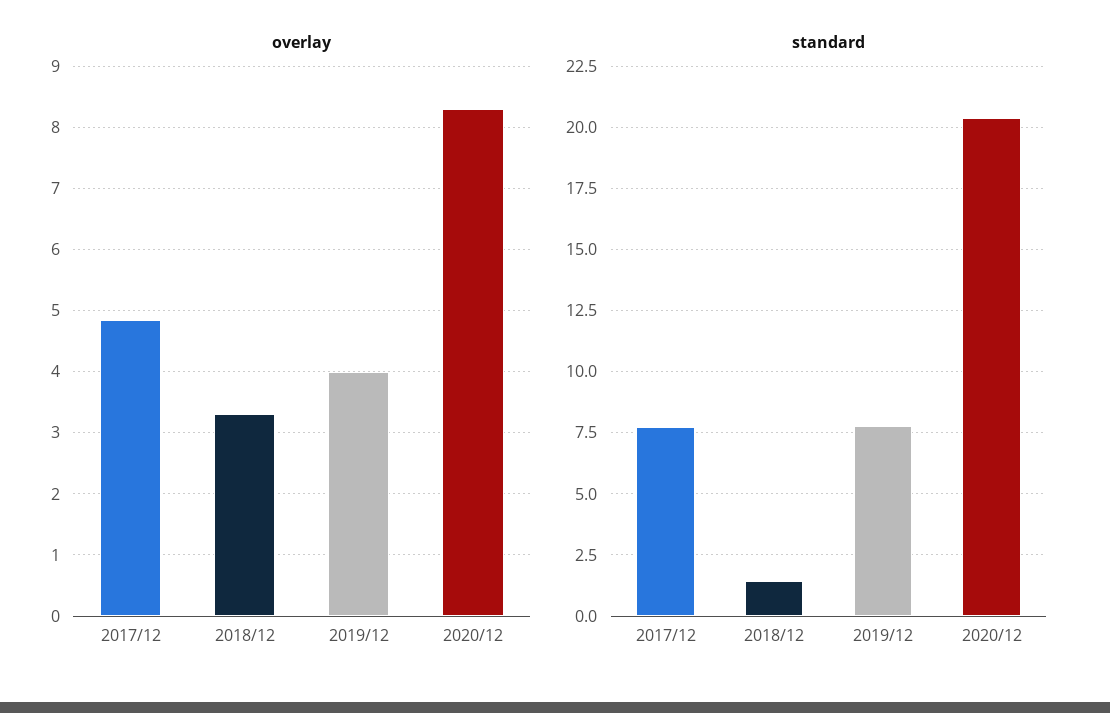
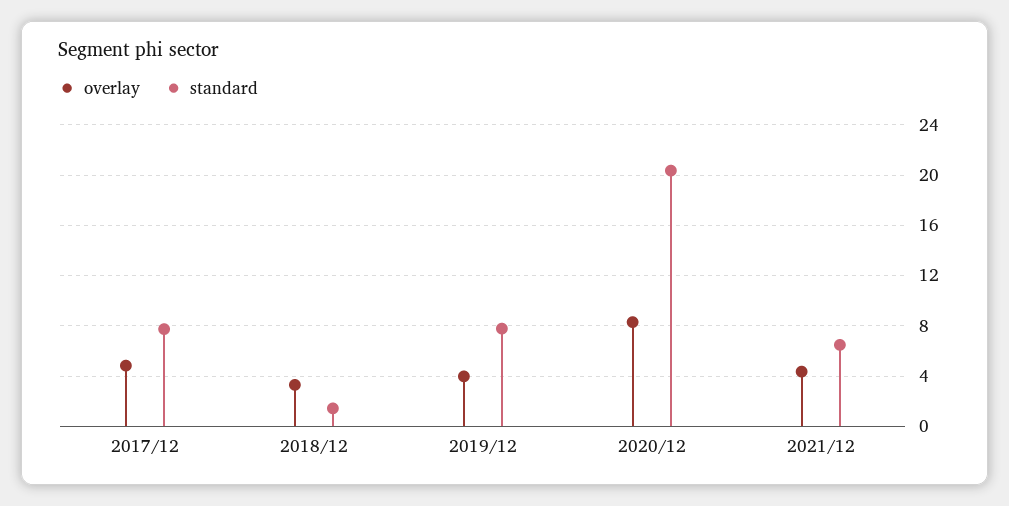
overlay, 2021/12: none -> 4.5
standard, 2021/12: none -> 6.5

